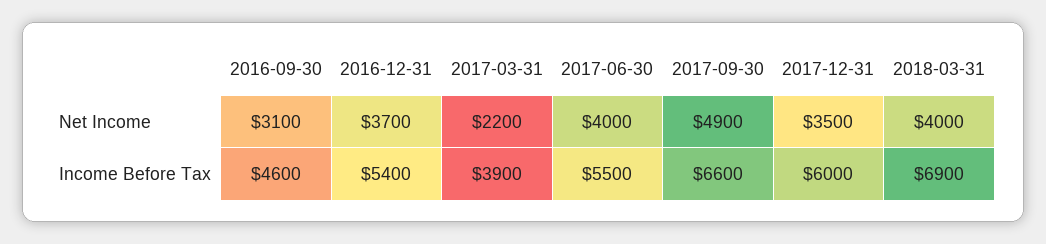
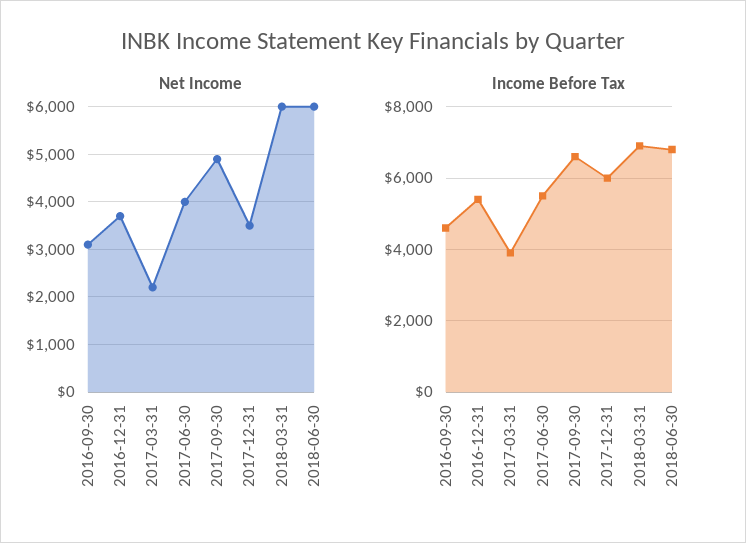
Net Income, 2018-03-31: 4000 -> 6000
Net Income, 2018-06-30: none -> 6000
Income Before Tax, 2018-06-30: none -> 6800

